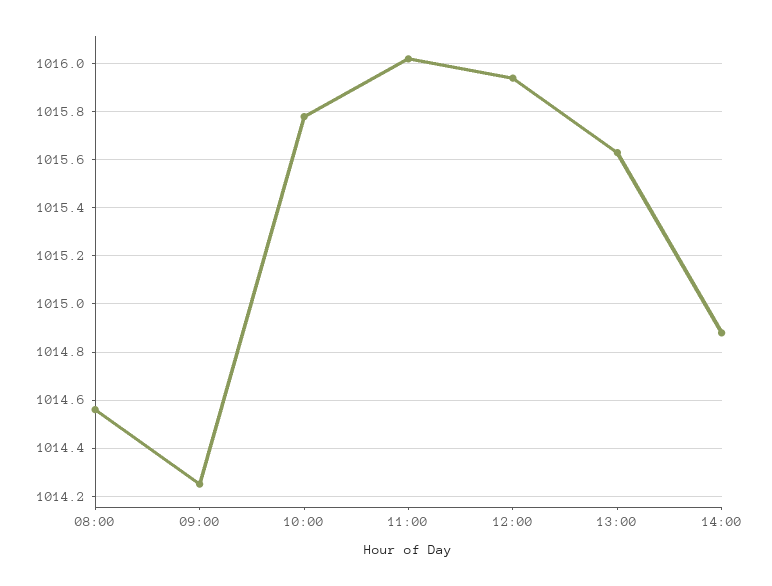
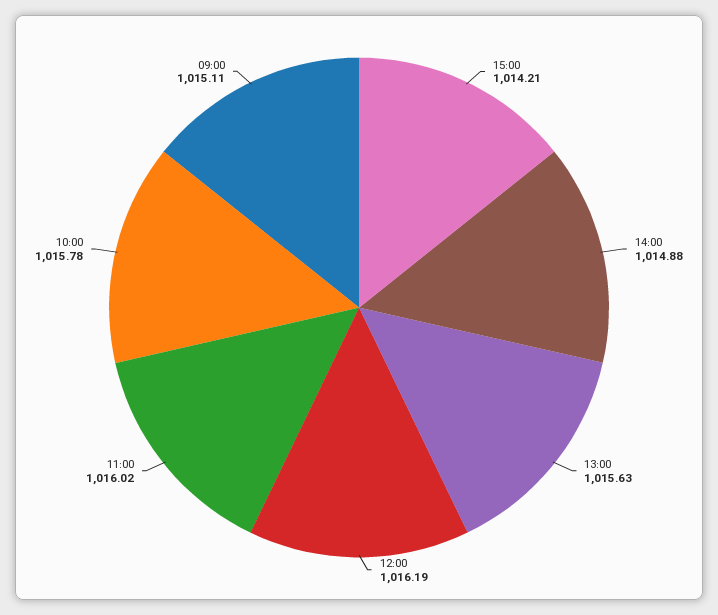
08:00: 1014.55 -> none
09:00: 1014.25 -> 1015.11
12:00: 1015.95 -> 1016.19
15:00: none -> 1014.21

